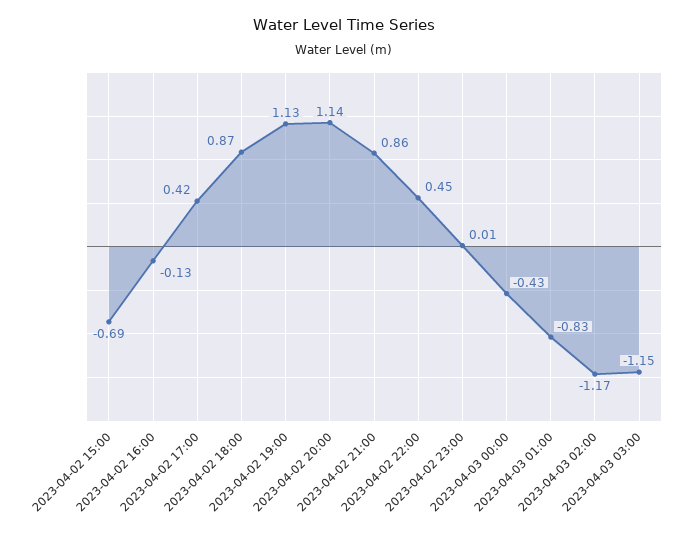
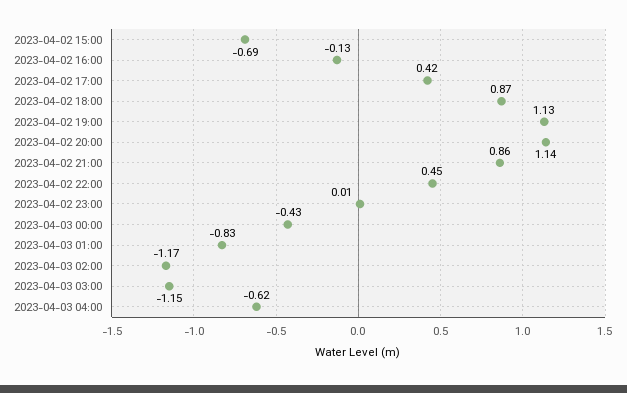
2023-04-03 04:00: none -> -0.62

